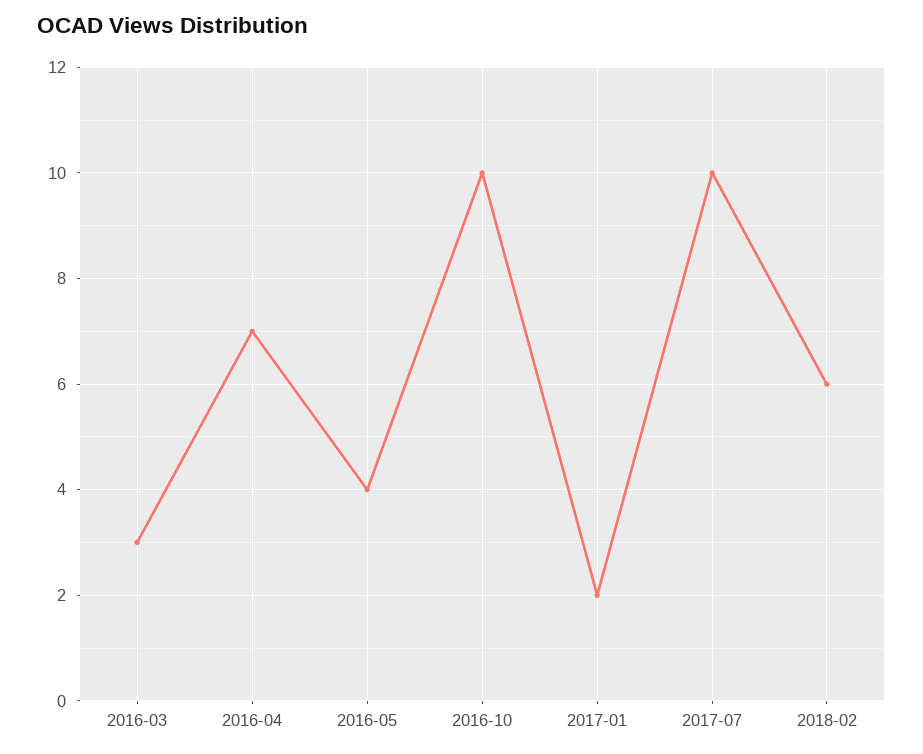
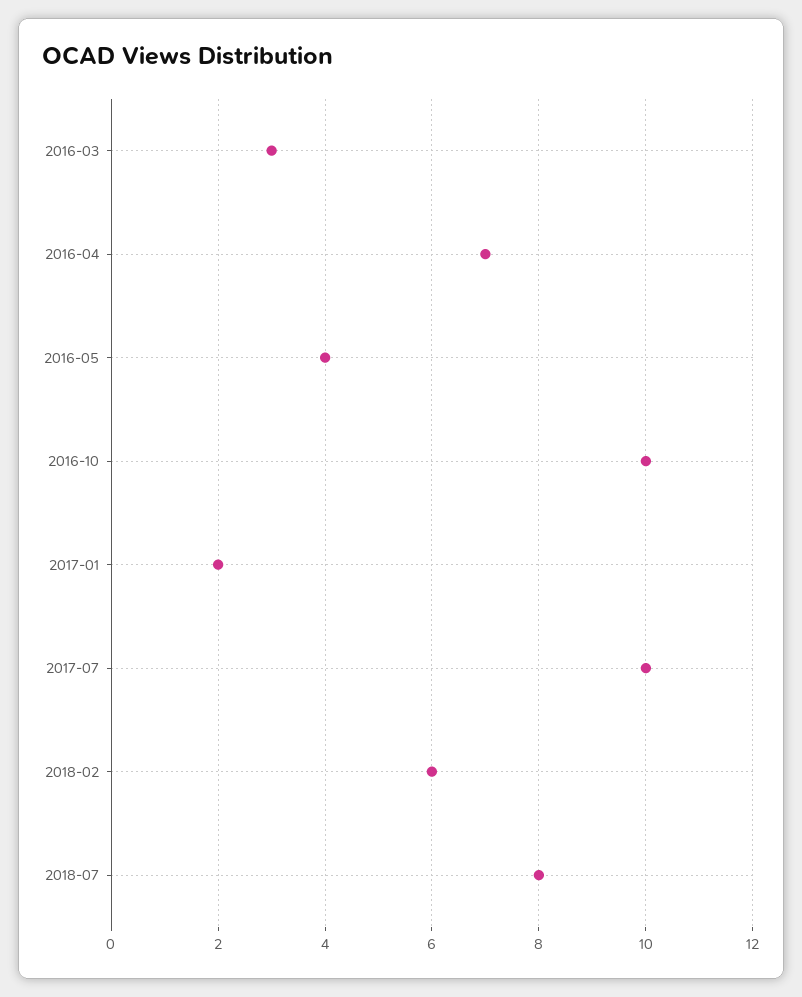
2018-07: none -> 8

